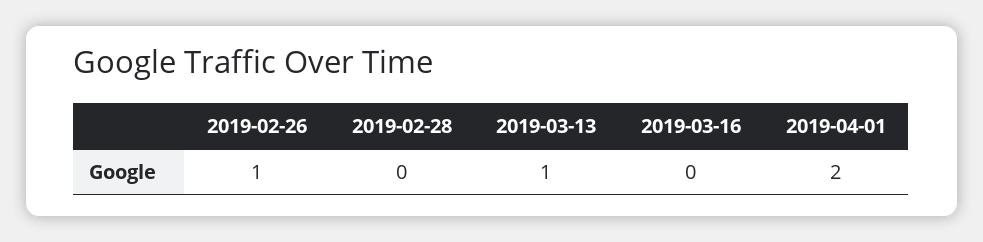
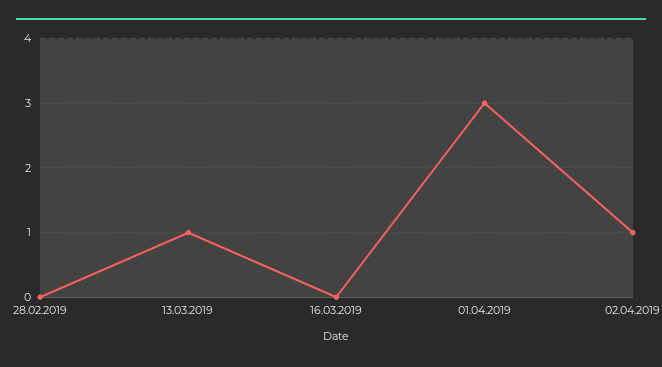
2019-02-26: 1 -> none
2019-04-01: 2 -> 3
02.04.2019: none -> 1

